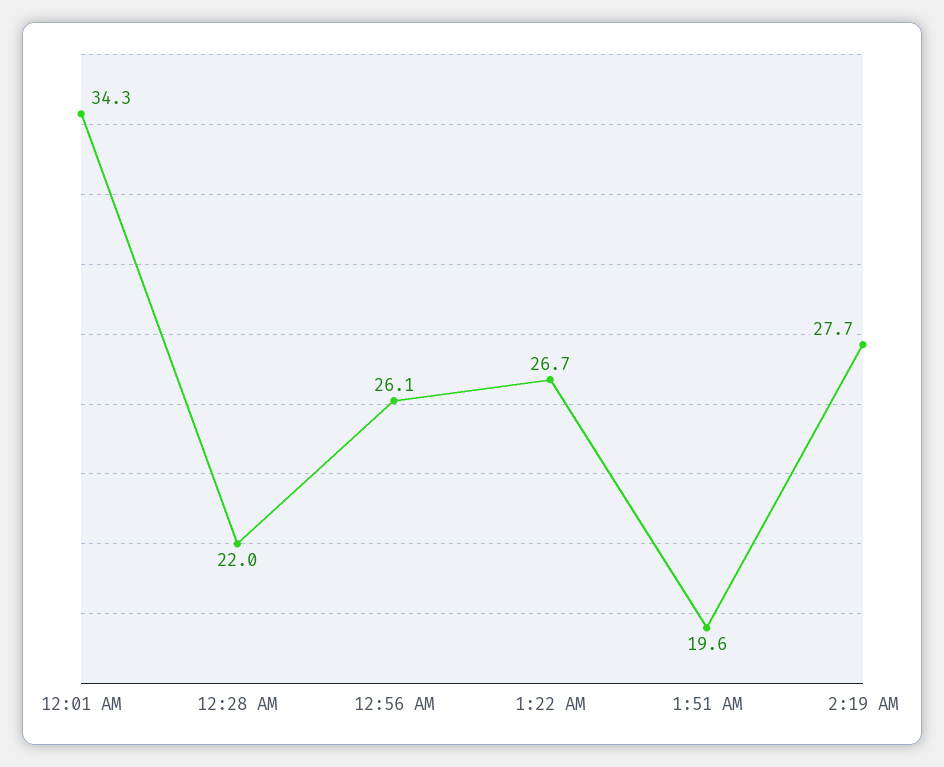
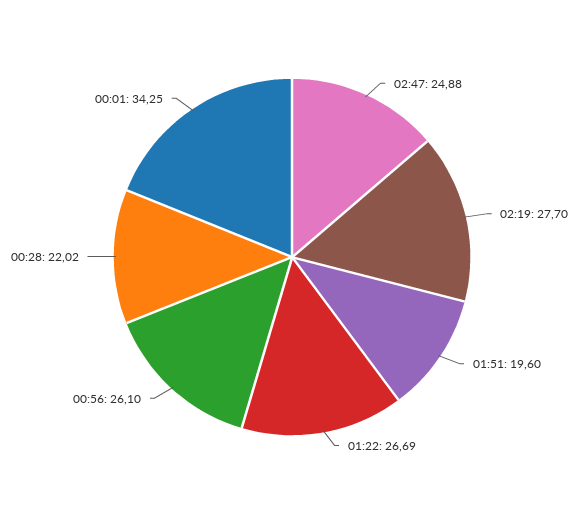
02:47: none -> 24.88

